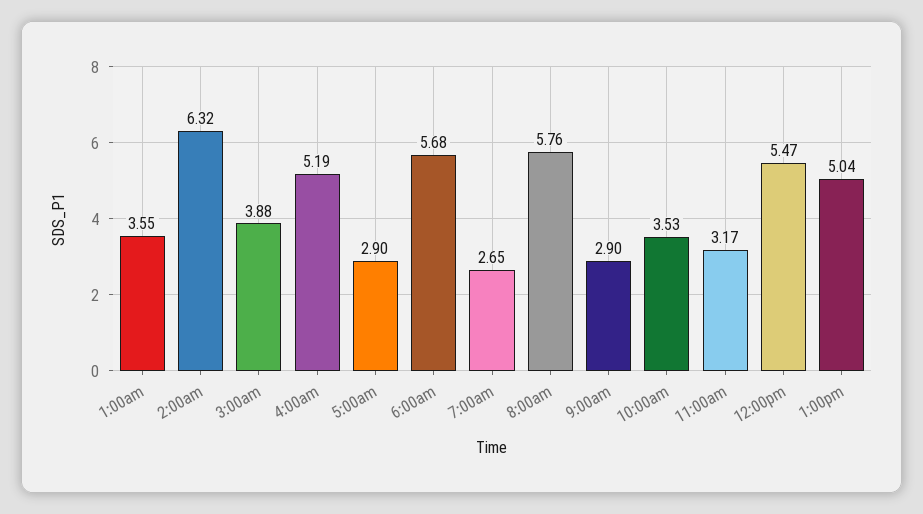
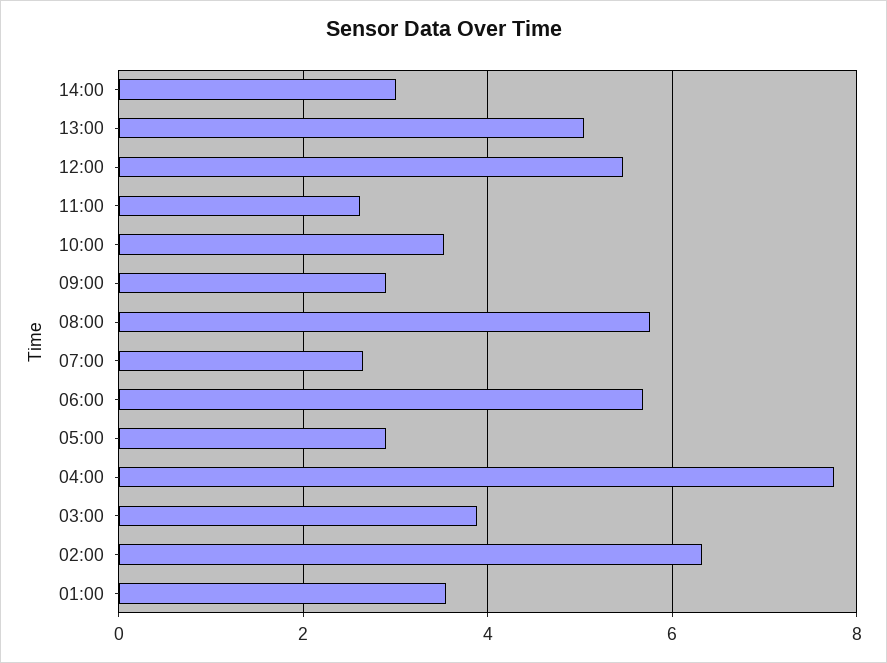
4:00am: 5.19 -> 7.8
11:00am: 3.17 -> 2.6
14:00: none -> 3

